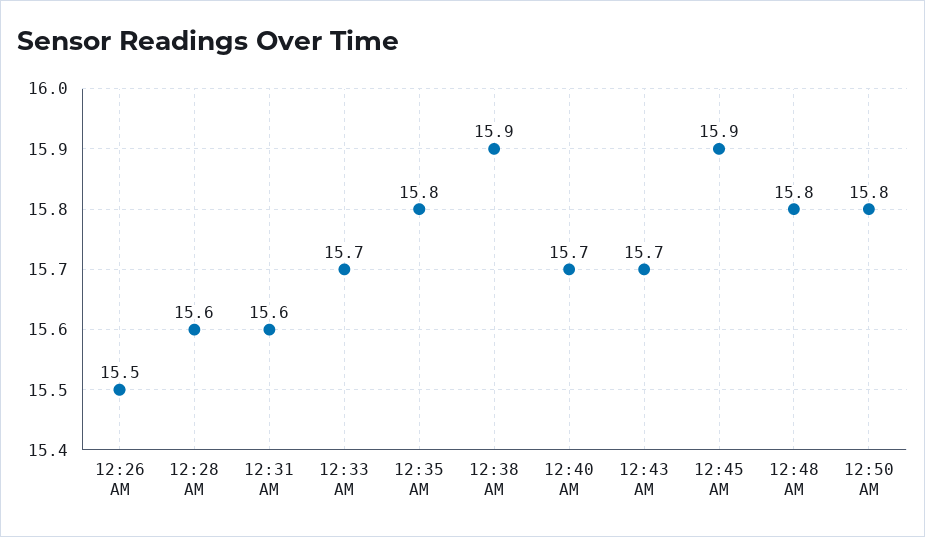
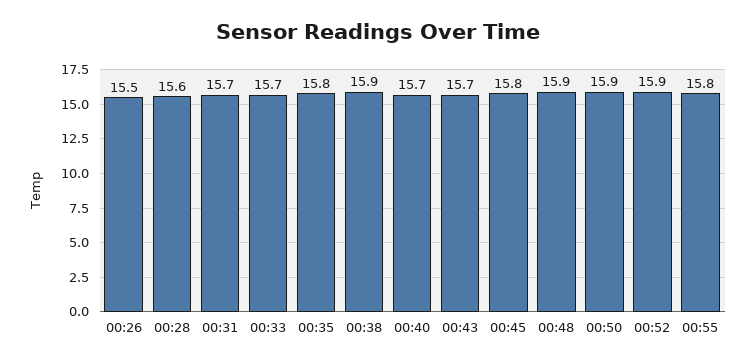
12:31 AM: 15.6 -> 15.7
12:45 AM: 15.9 -> 15.8
12:48 AM: 15.8 -> 15.9
12:50 AM: 15.8 -> 15.9
00:52: none -> 15.9
00:55: none -> 15.8

